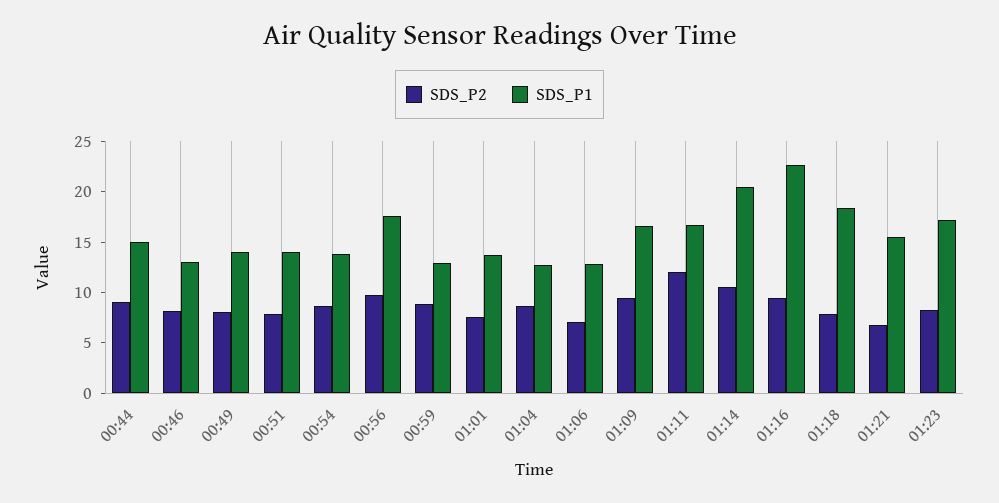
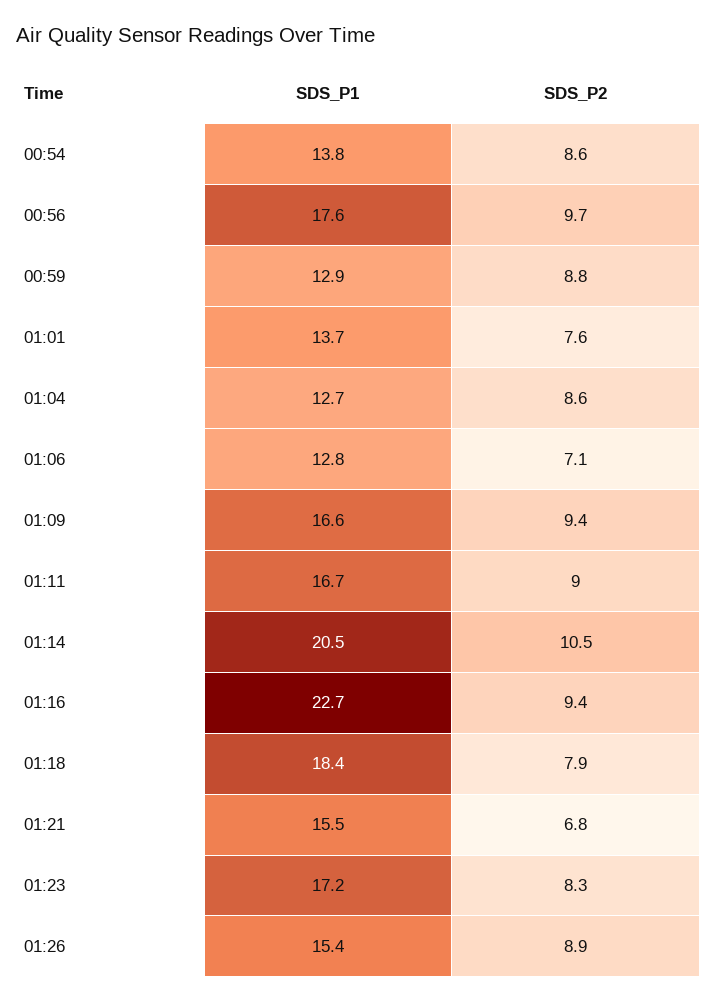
SDS_P2, 00:44: 9 -> none
SDS_P1, 00:44: 15 -> none
SDS_P2, 00:46: 8 -> none
SDS_P1, 00:46: 13 -> none
SDS_P2, 00:49: 8 -> none
SDS_P1, 00:49: 14 -> none
SDS_P2, 00:51: 8 -> none
SDS_P1, 00:51: 14 -> none
SDS_P2, 01:11: 12 -> 9
SDS_P1, 01:26: none -> 15.4
SDS_P2, 01:26: none -> 8.9

